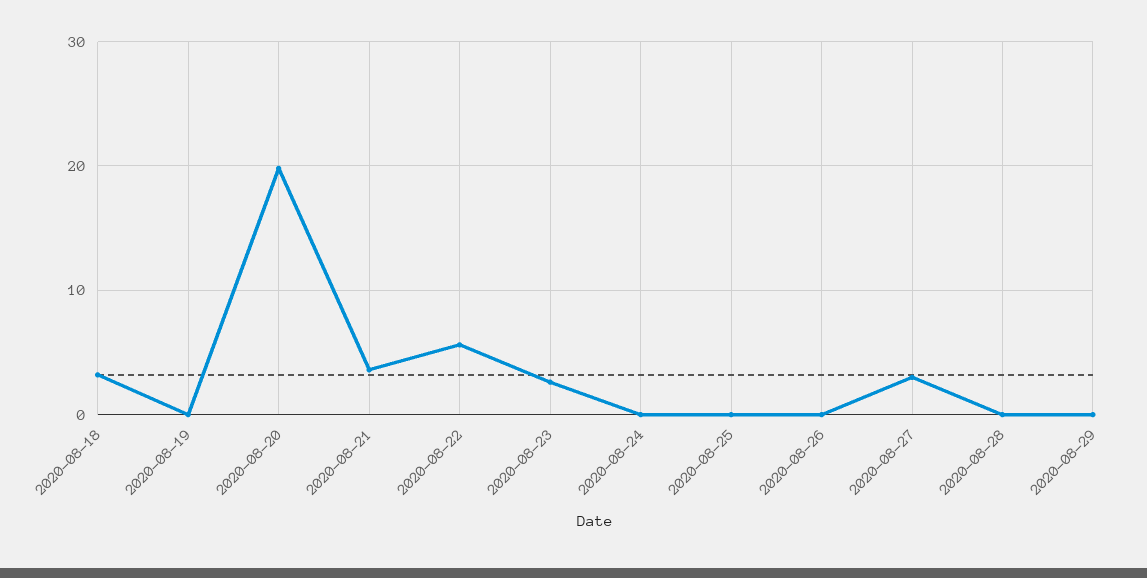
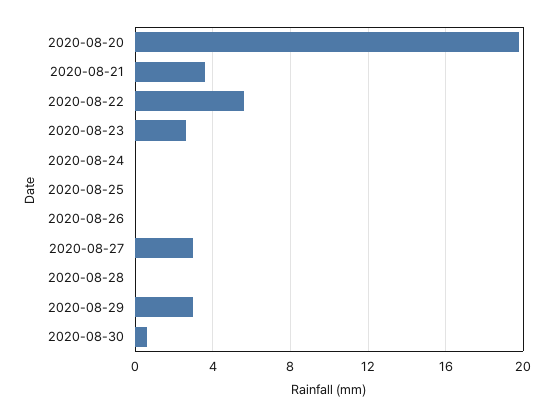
2020-08-18: 3 -> none
2020-08-19: 0 -> none
2020-08-29: 0 -> 3
2020-08-30: none -> 0.5

